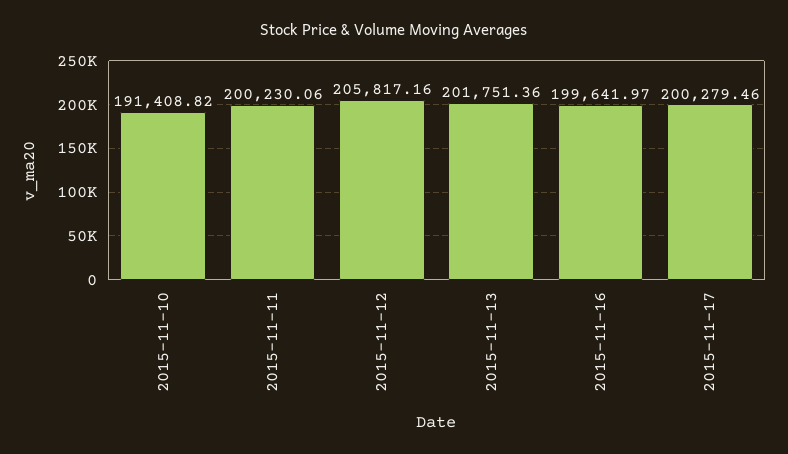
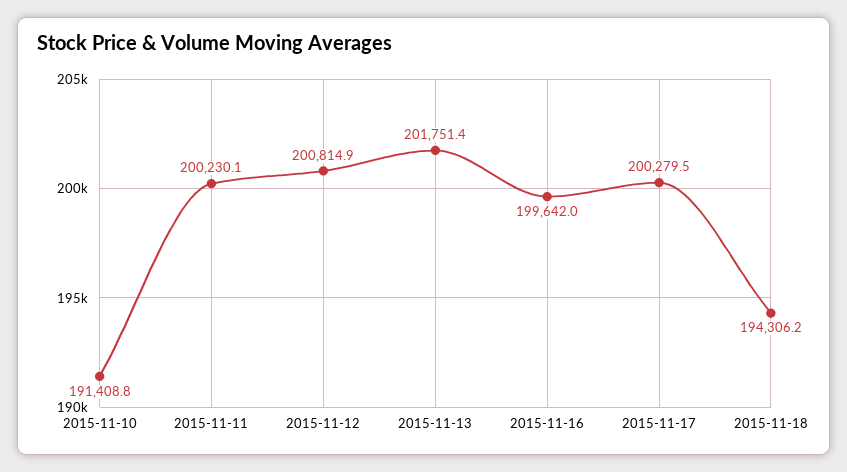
2015-11-12: 205817.16 -> 200814.9
2015-11-18: none -> 194306.2

